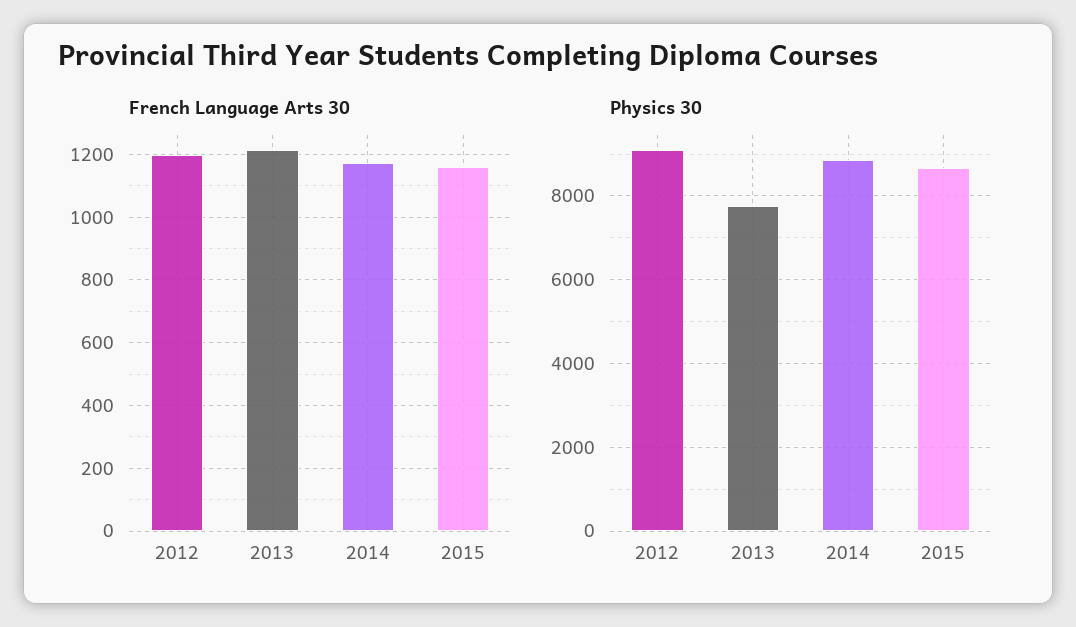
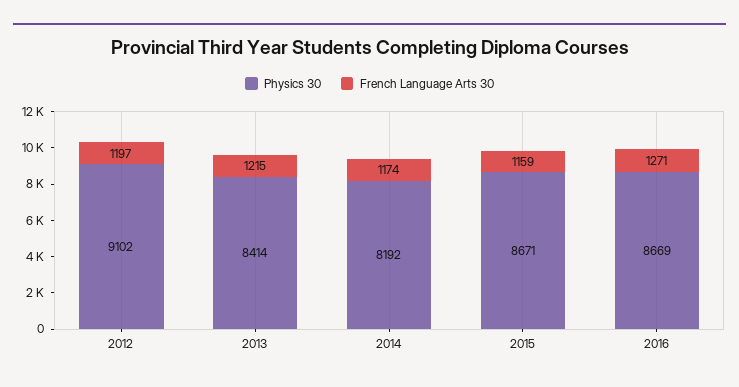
Physics 30, 2013: 7800 -> 8414
Physics 30, 2014: 8800 -> 8192
Physics 30, 2016: none -> 8669
French Language Arts 30, 2016: none -> 1271

